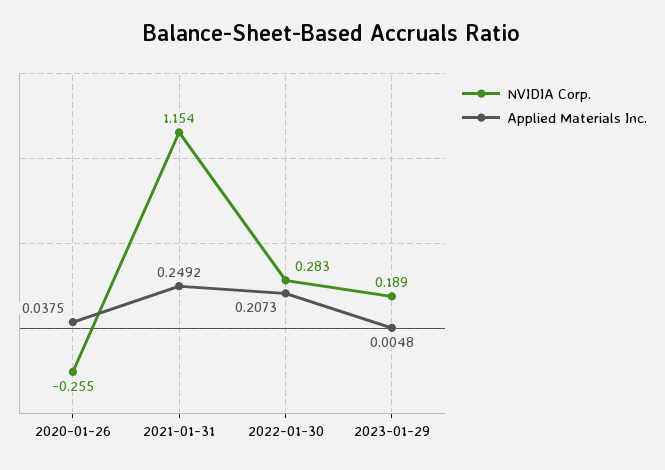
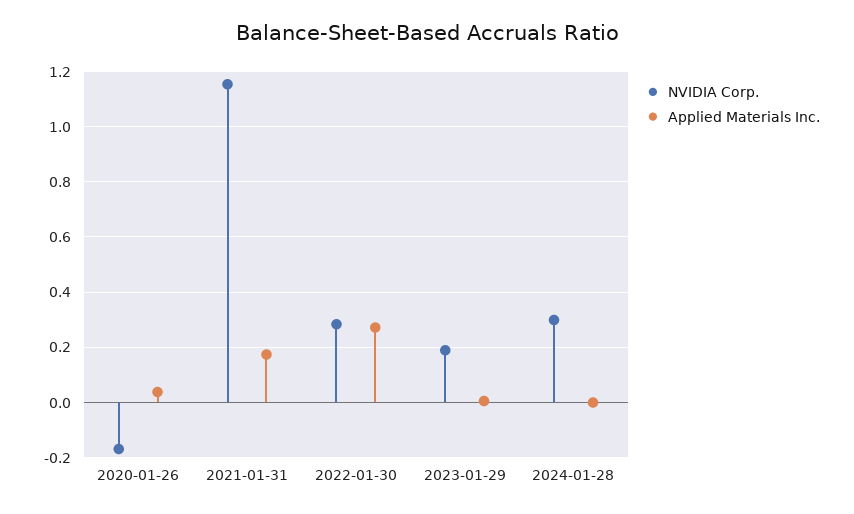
NVIDIA Corp., 2020-01-26: -0.255 -> -0.175
Applied Materials Inc., 2021-01-31: 0.2492 -> 0.175
Applied Materials Inc., 2022-01-30: 0.2073 -> 0.275
NVIDIA Corp., 2024-01-28: none -> 0.3
Applied Materials Inc., 2024-01-28: none -> 0

